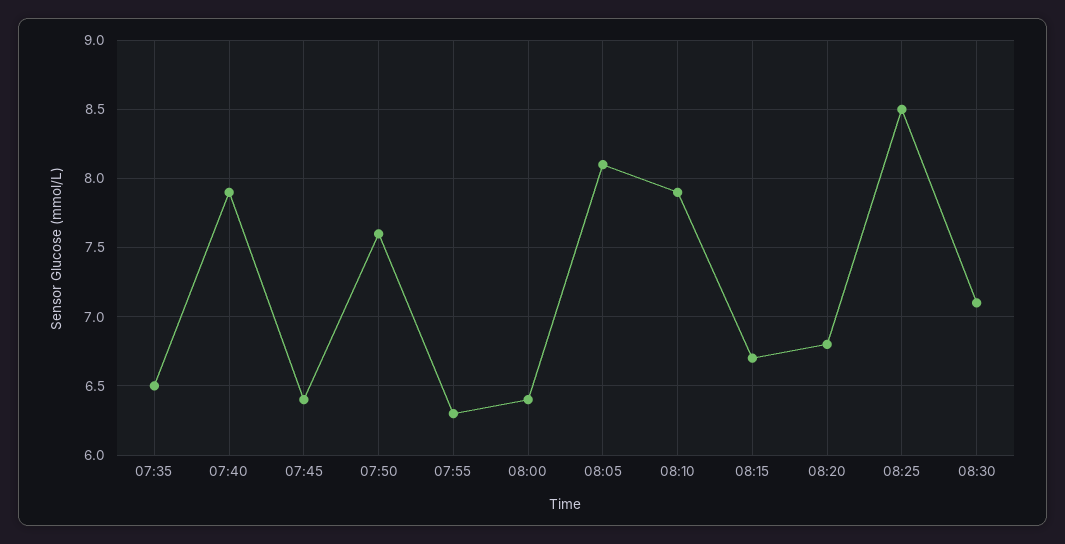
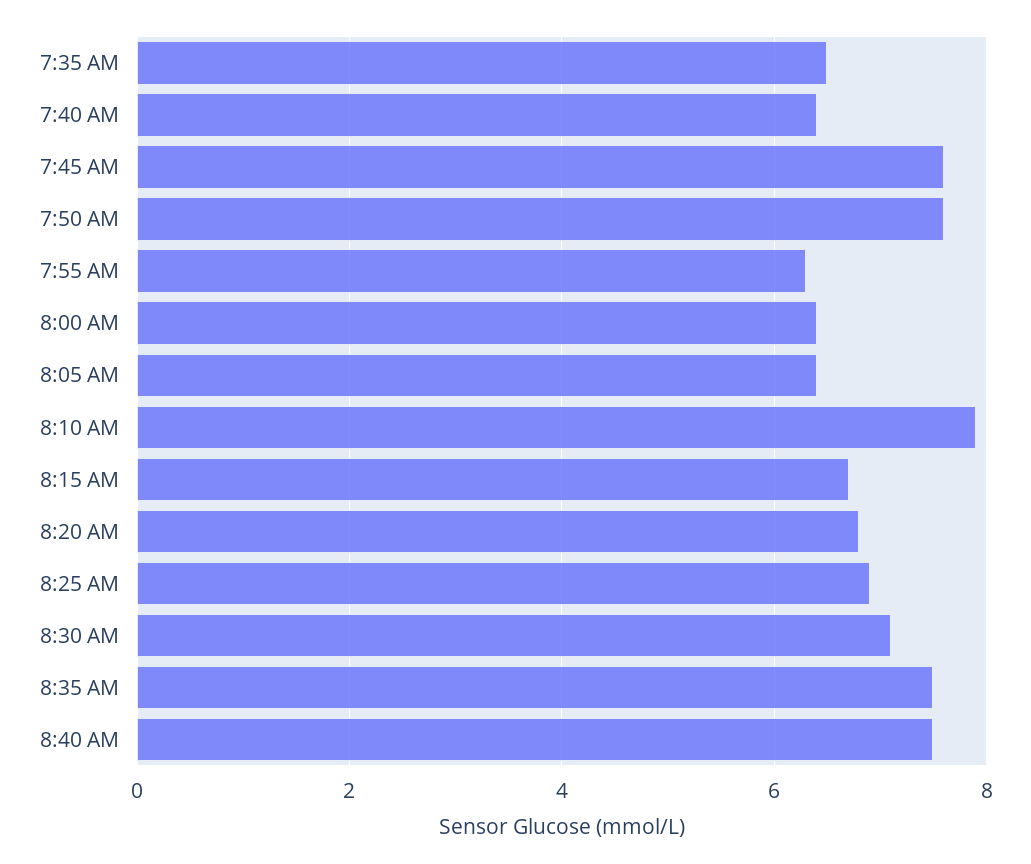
07:40: 7.9 -> 6.5
07:45: 6.4 -> 7.5
08:05: 8.1 -> 6.5
08:25: 8.5 -> 7
8:35 AM: none -> 7.5
8:40 AM: none -> 7.5

